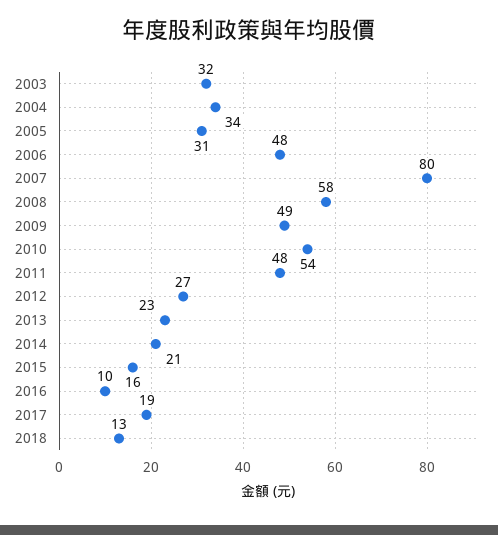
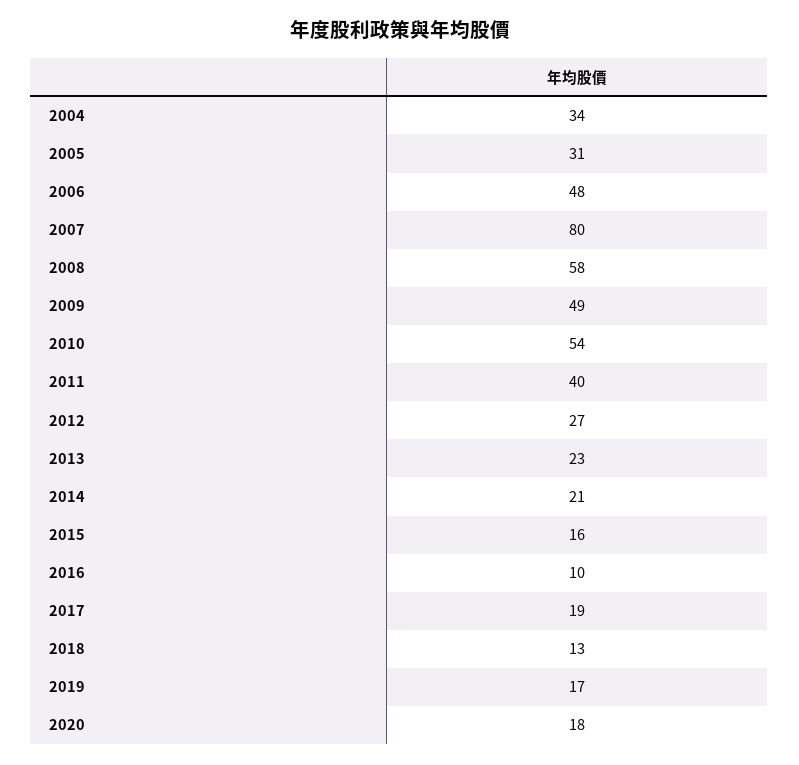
2003: 32 -> none
2011: 48 -> 40
2019: none -> 17
2020: none -> 18

